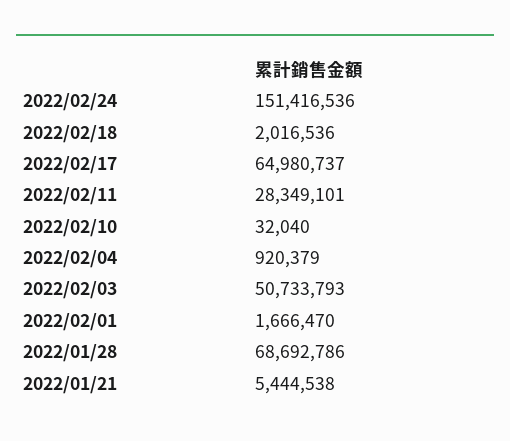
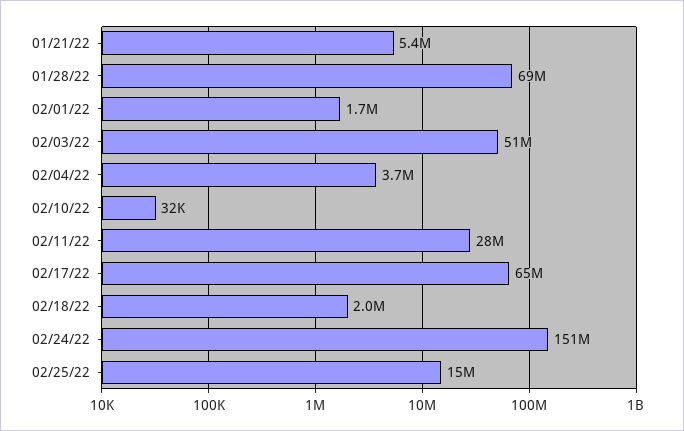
2022/02/04: 920379 -> 3700000
02/25/22: none -> 15000000

